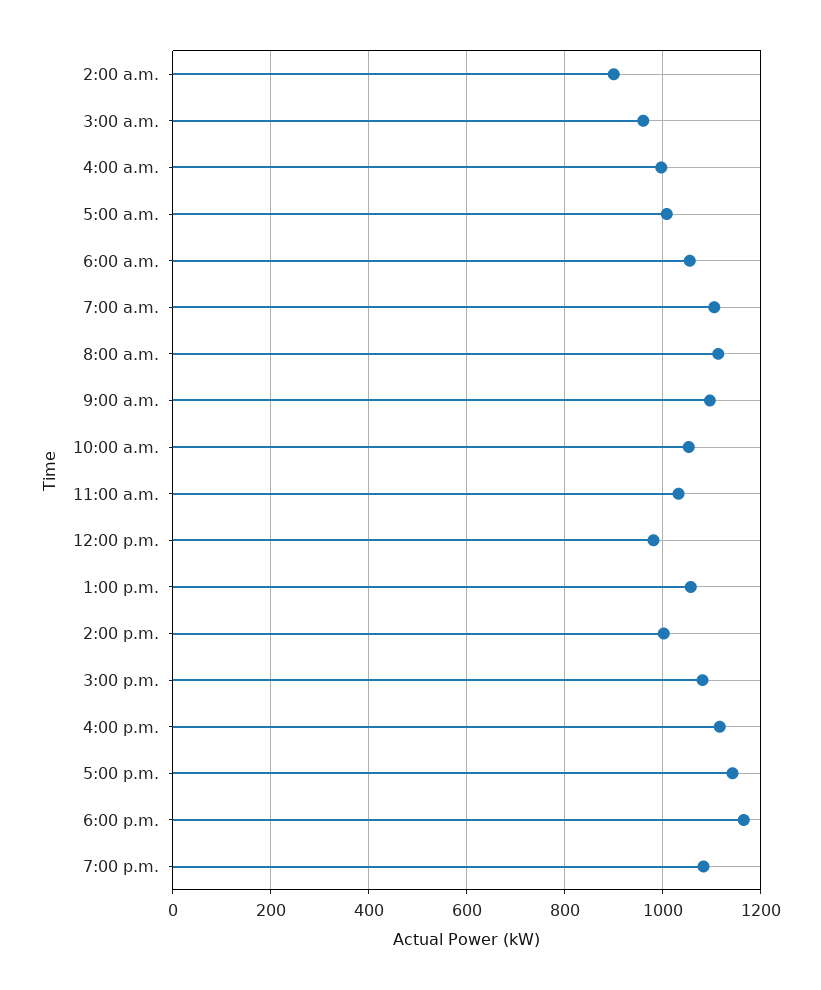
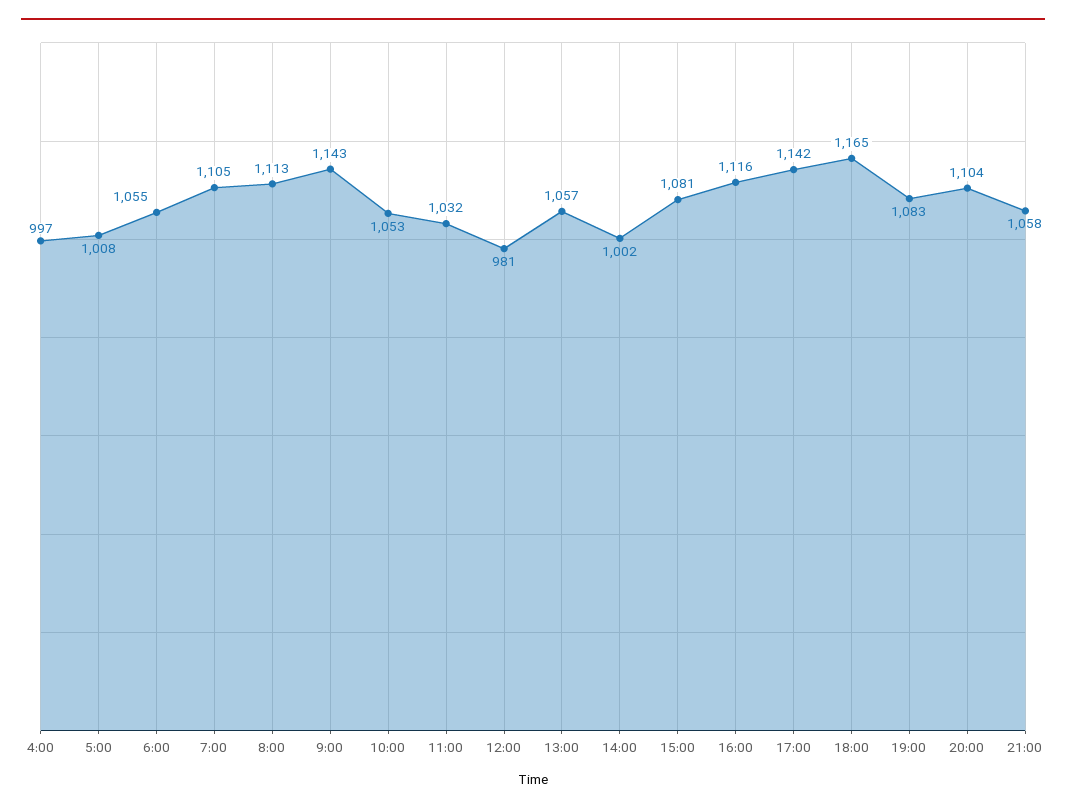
2:00 a.m.: 900 -> none
3:00 a.m.: 960 -> none
9:00 a.m.: 1100 -> 1143
20:00: none -> 1104
21:00: none -> 1058

